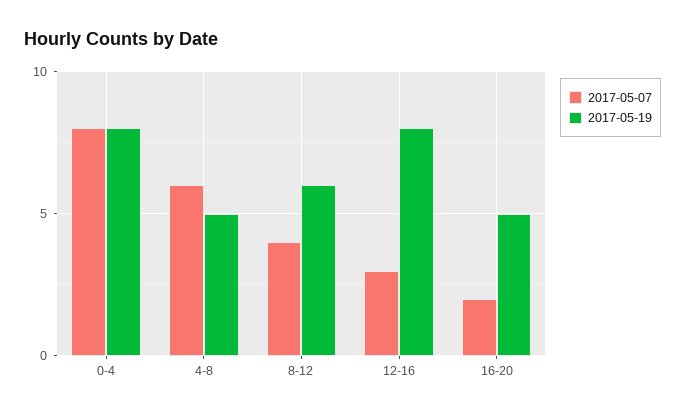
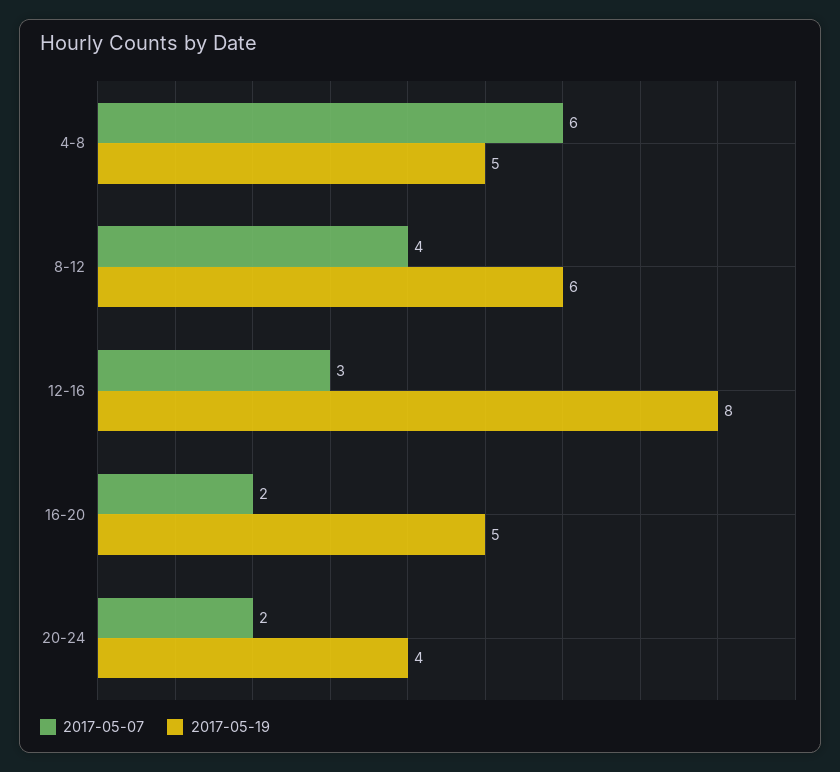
2017-05-07, 0-4: 8 -> none
2017-05-19, 0-4: 8 -> none
2017-05-07, 20-24: none -> 2
2017-05-19, 20-24: none -> 4

